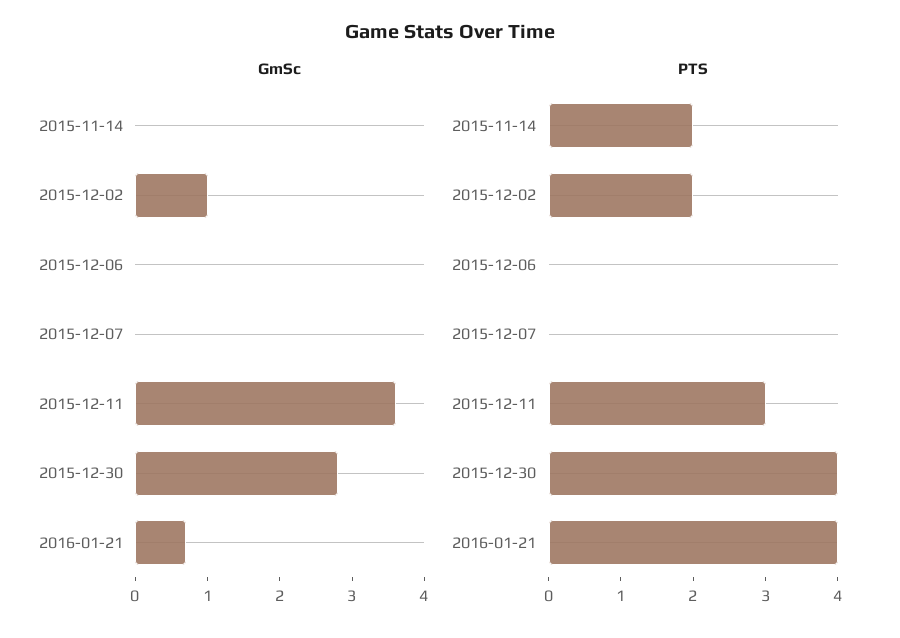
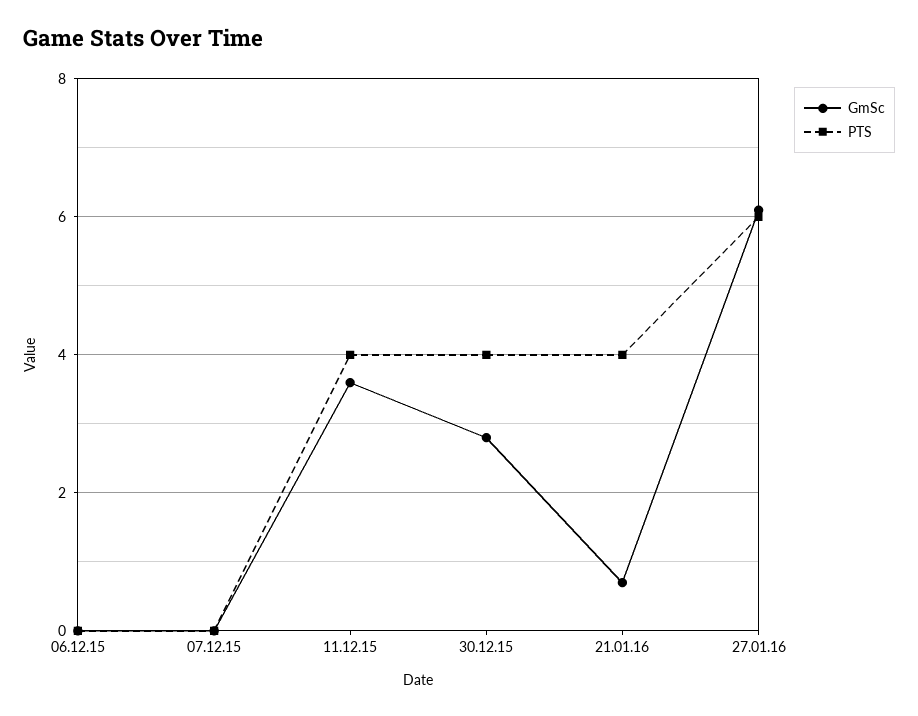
GmSc, 2015-11-14: 0 -> none
GmSc, 2015-12-02: 1 -> none
PTS, 2015-11-14: 2 -> none
PTS, 2015-12-02: 2 -> none
PTS, 2015-12-11: 3 -> 4
GmSc, 27.01.16: none -> 6
PTS, 27.01.16: none -> 6

